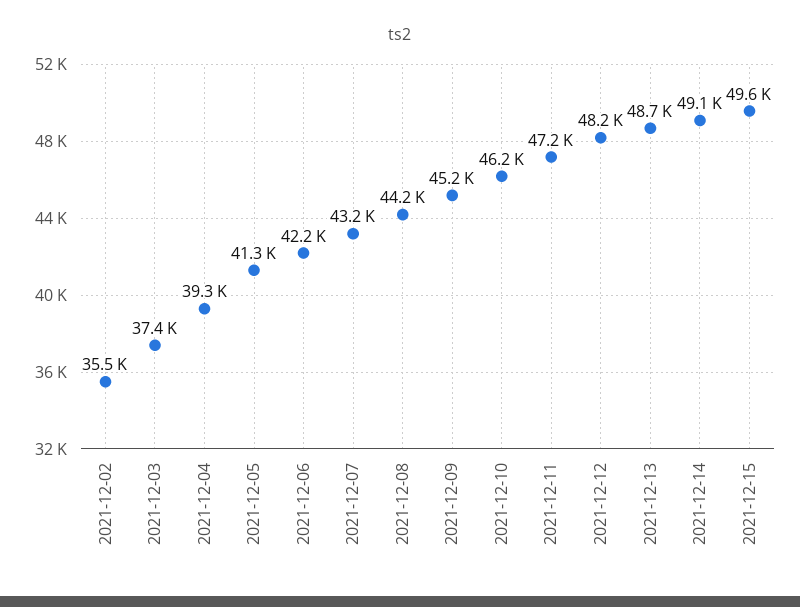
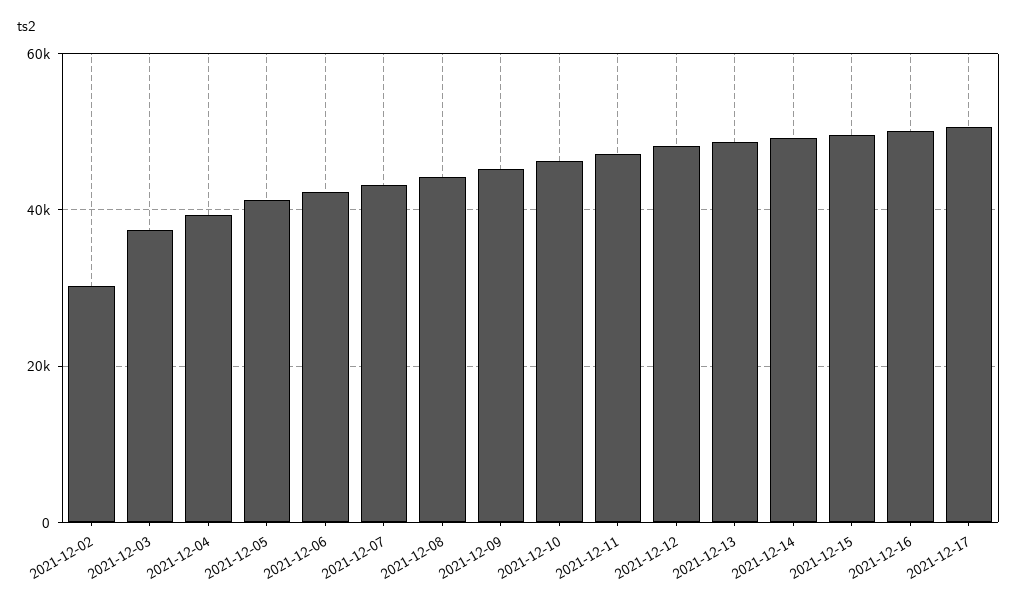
2021-12-02: 35500 -> 30000
2021-12-16: none -> 50000
2021-12-17: none -> 50000

